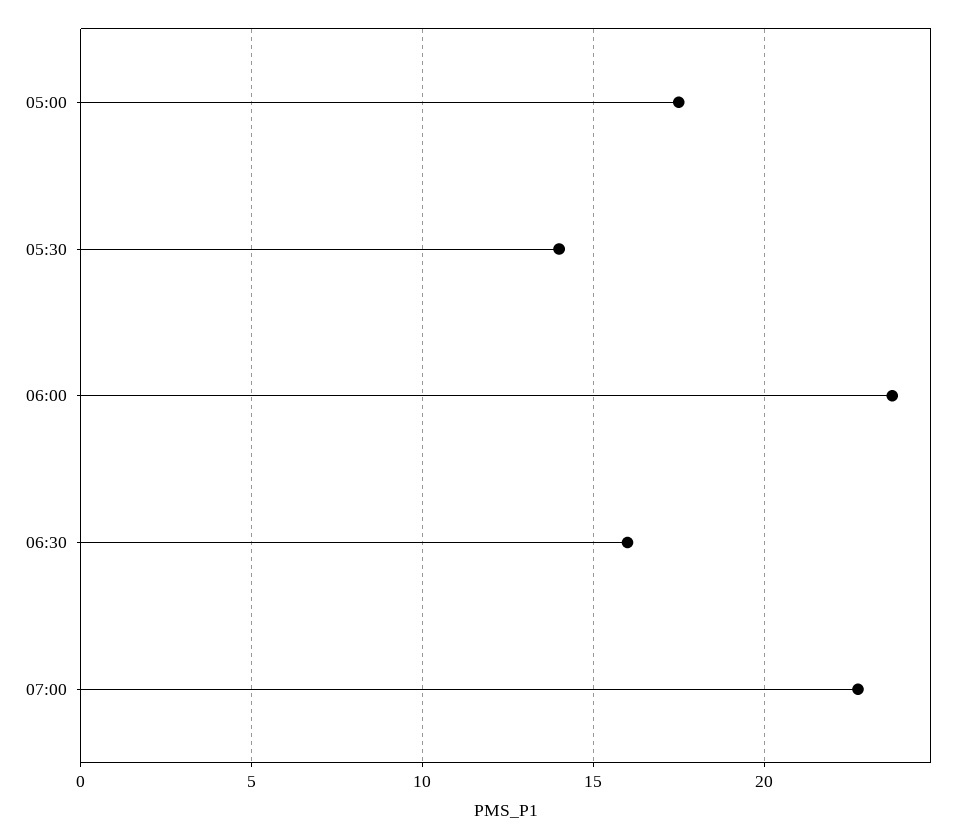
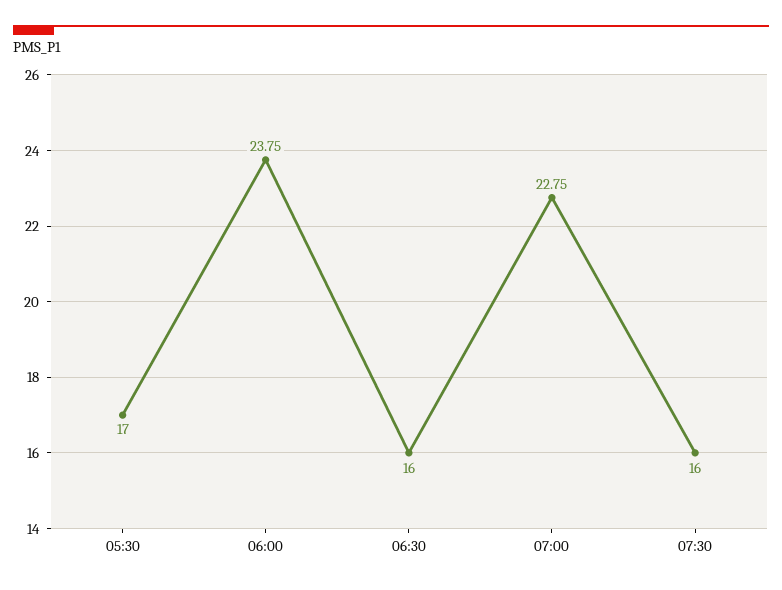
05:00: 17.5 -> none
05:30: 14 -> 17
07:30: none -> 16

